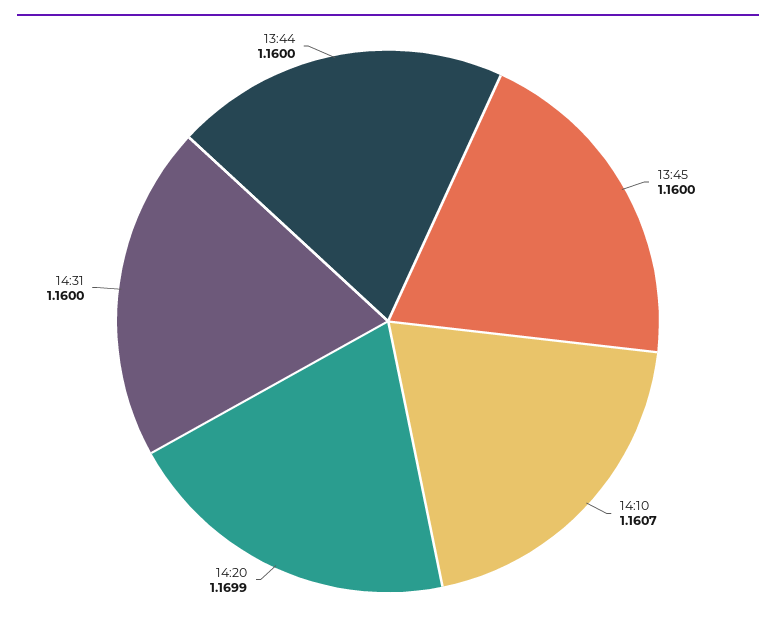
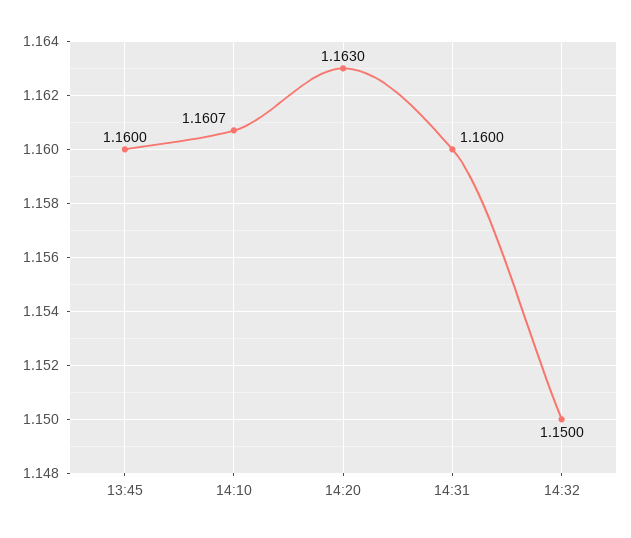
14:20: 1.1699 -> 1.163
13:44: 1.16 -> none
14:32: none -> 1.15

